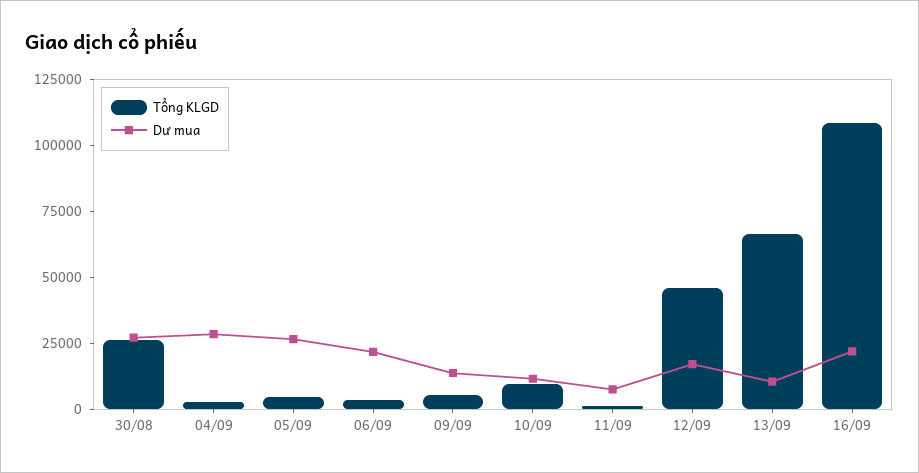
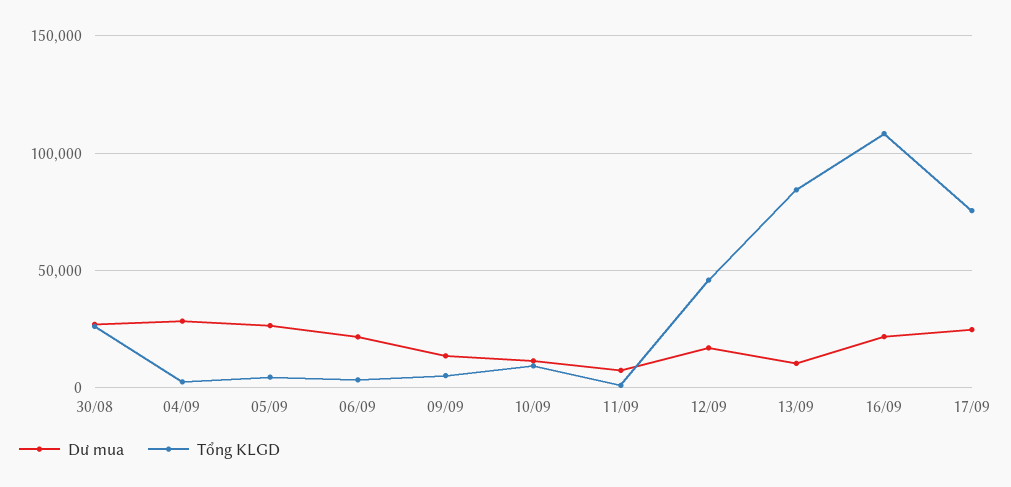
Tổng KLGD, 13/09: 65000 -> 85000
Dư mua, 17/09: none -> 25000
Tổng KLGD, 17/09: none -> 75000

